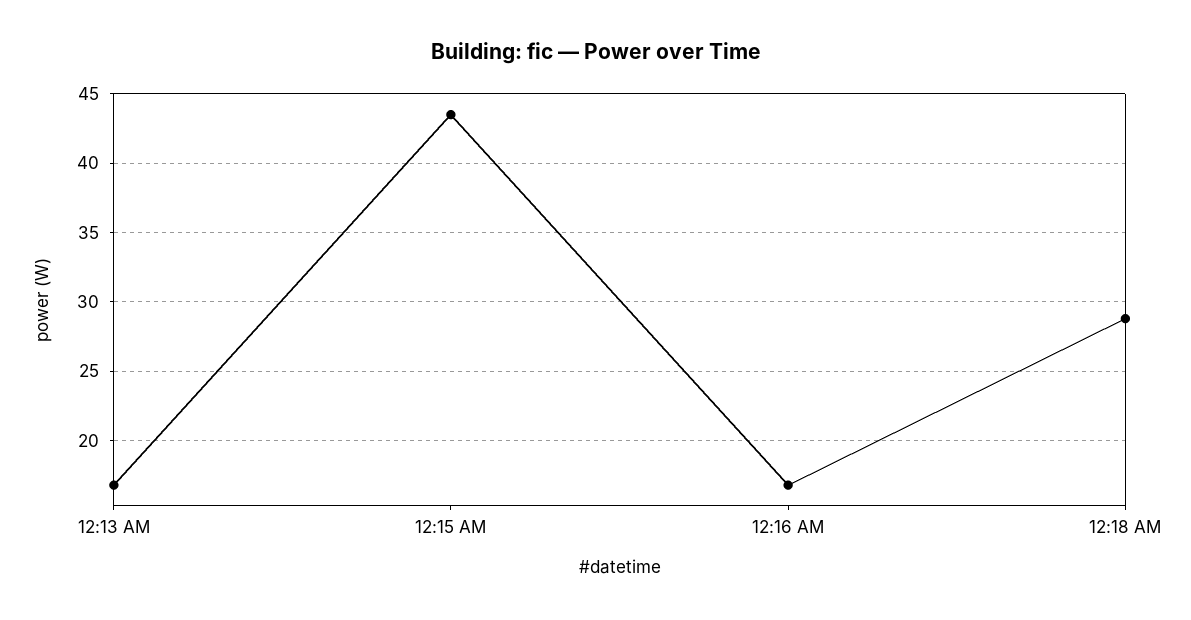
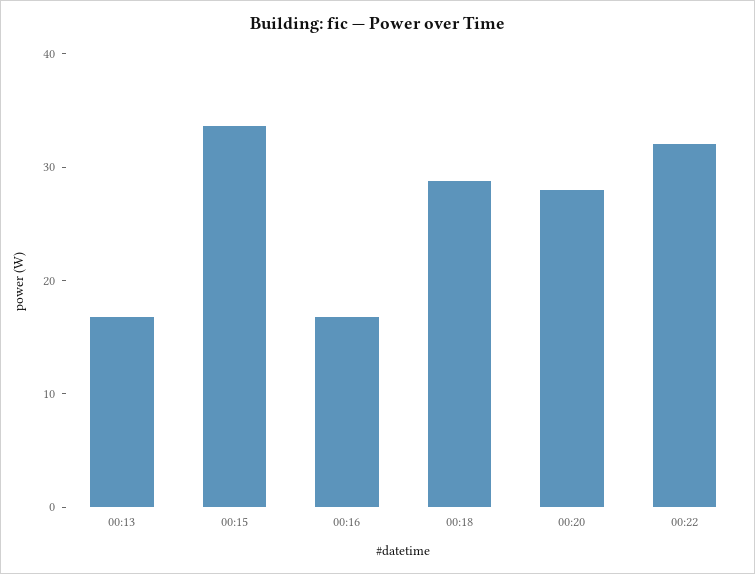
12:15 AM: 43.5 -> 34
00:20: none -> 28
00:22: none -> 32

